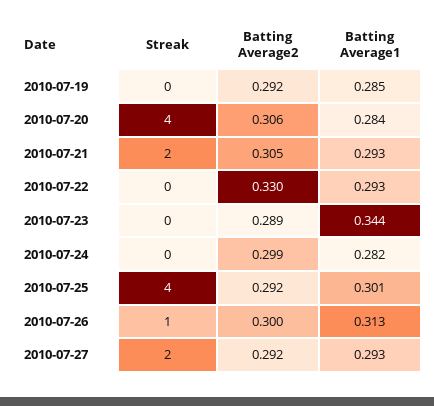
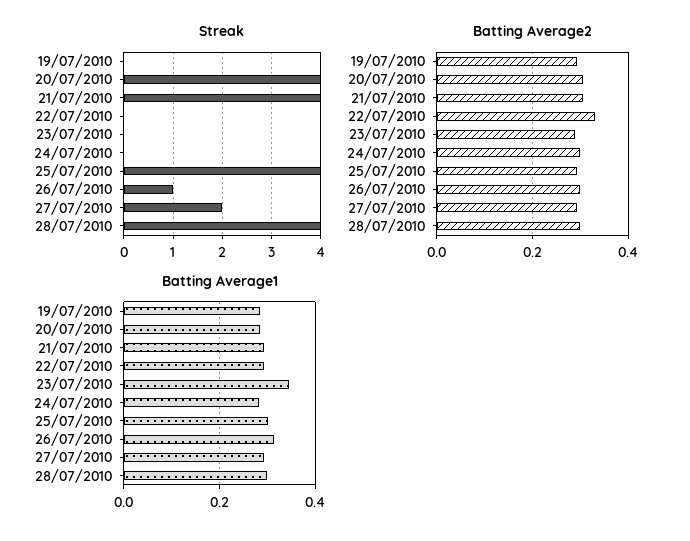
Streak, 2010-07-21: 2 -> 4
Streak, 28/07/2010: none -> 4
Batting Average2, 28/07/2010: none -> 0.3
Batting Average1, 28/07/2010: none -> 0.3

